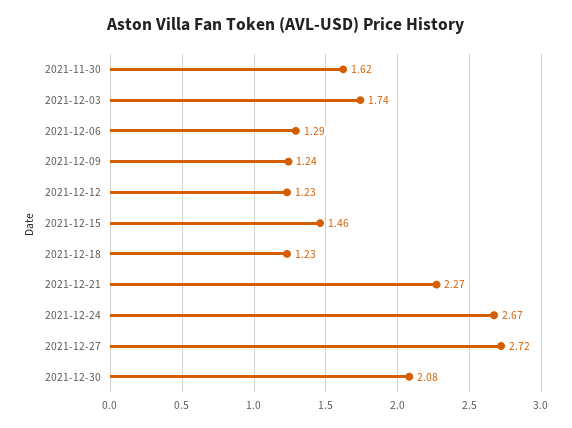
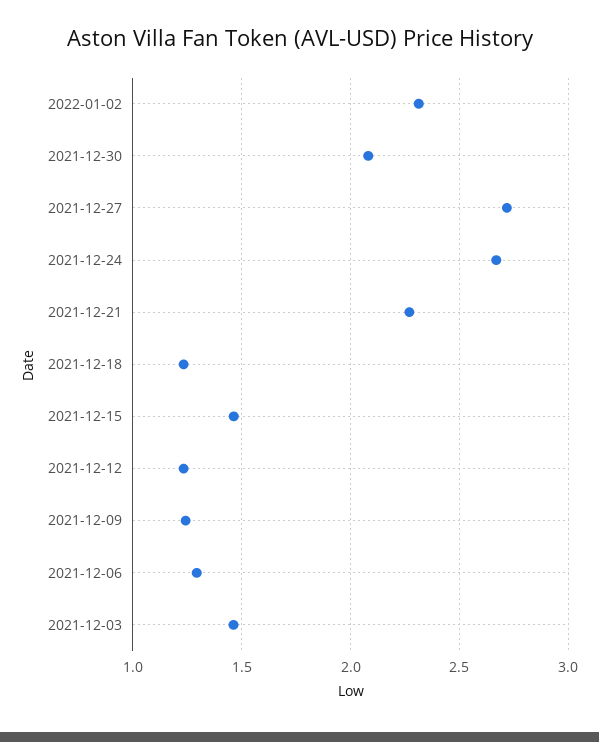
2021-11-30: 1.62 -> none
2021-12-03: 1.74 -> 1.45
2022-01-02: none -> 2.3

